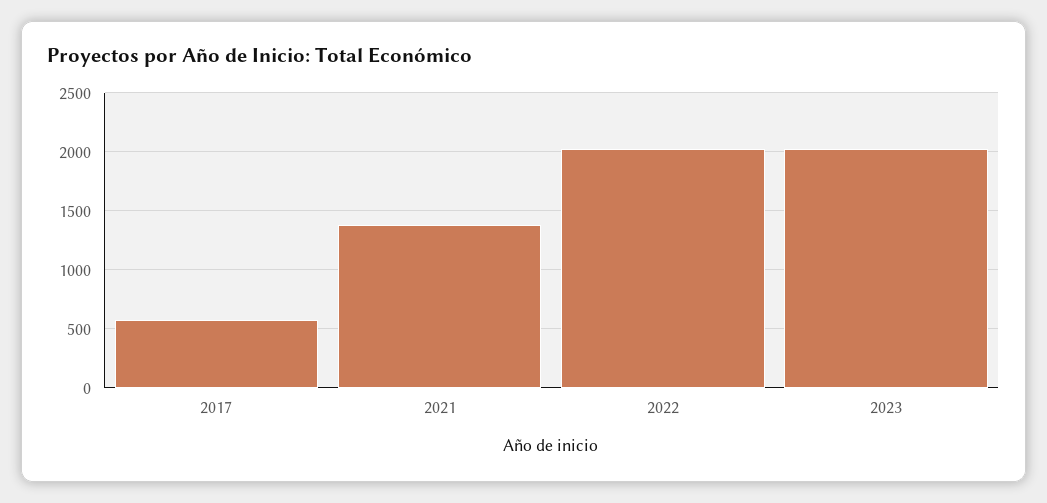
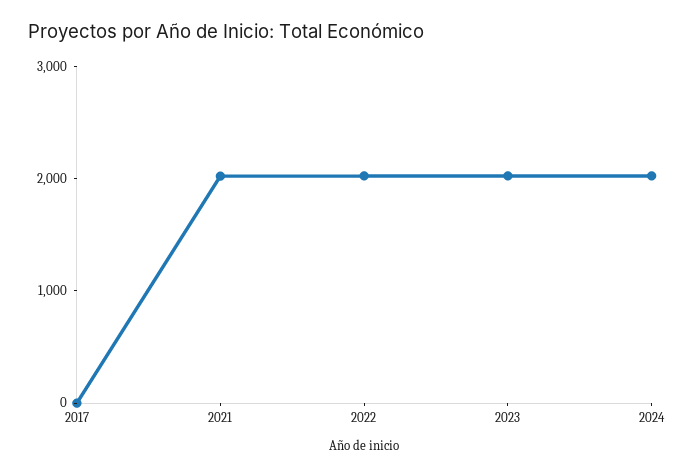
2017: 600 -> 0
2021: 1400 -> 2000
2024: none -> 2000

